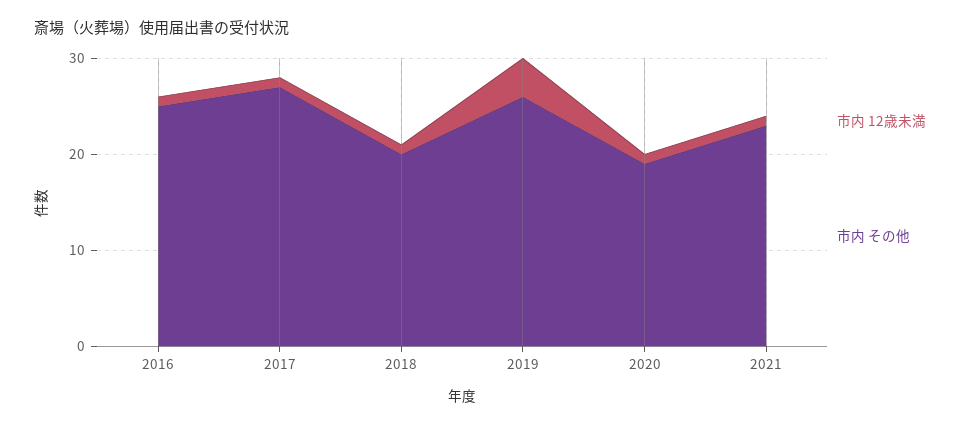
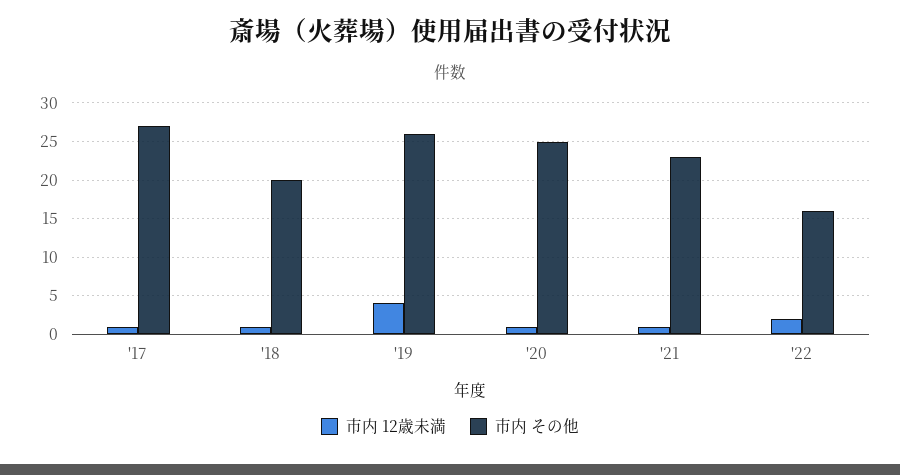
市内 12歳未満, 2016: 1 -> none
市内 その他, 2016: 25 -> none
市内 その他, 2020: 19 -> 25
市内 12歳未満, '22: none -> 2
市内 その他, '22: none -> 16

